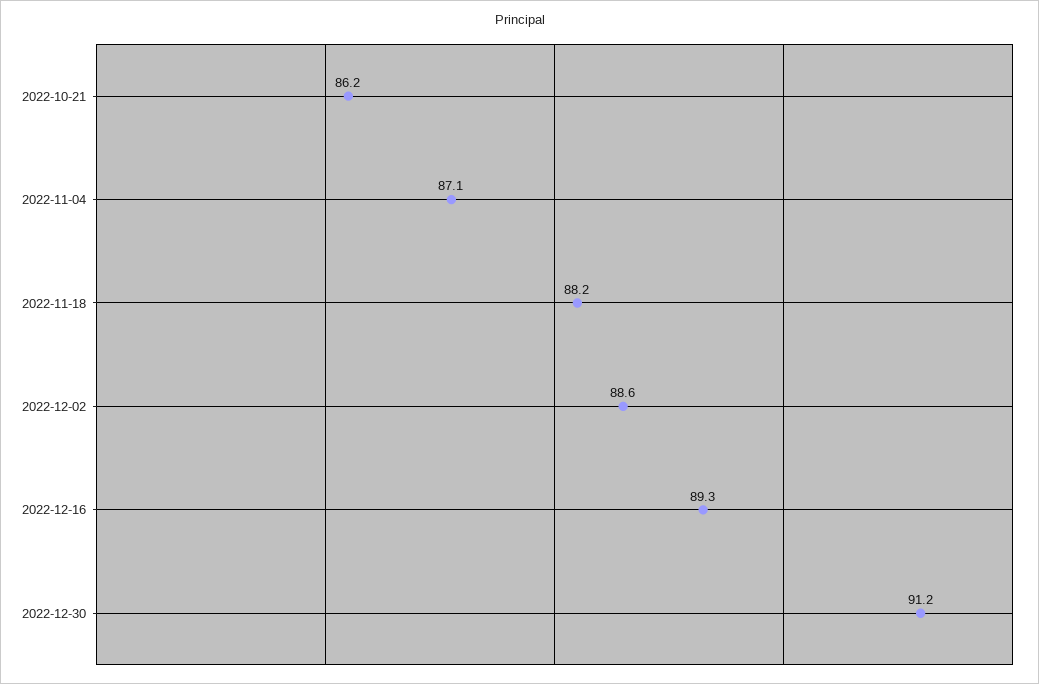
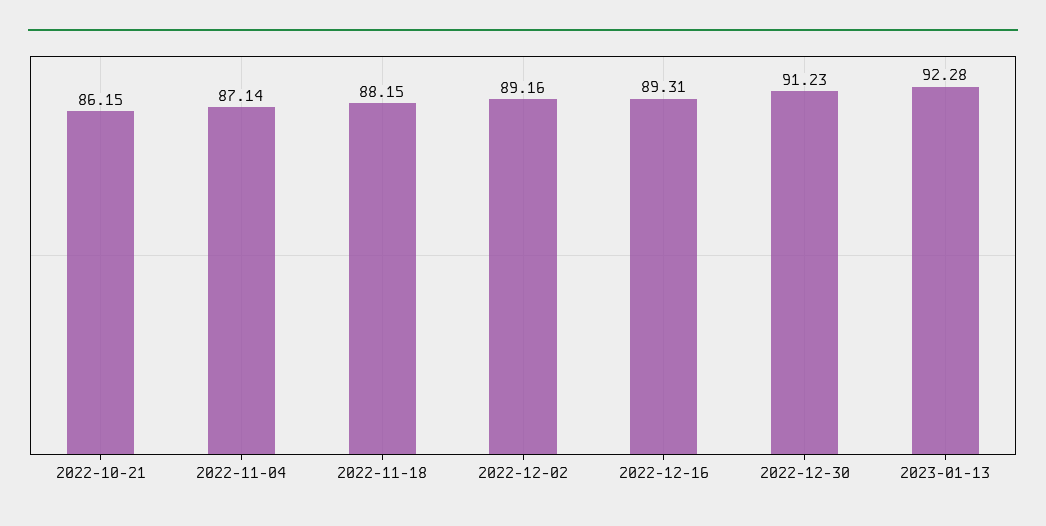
2022-12-02: 88.6 -> 89.16
2023-01-13: none -> 92.28

